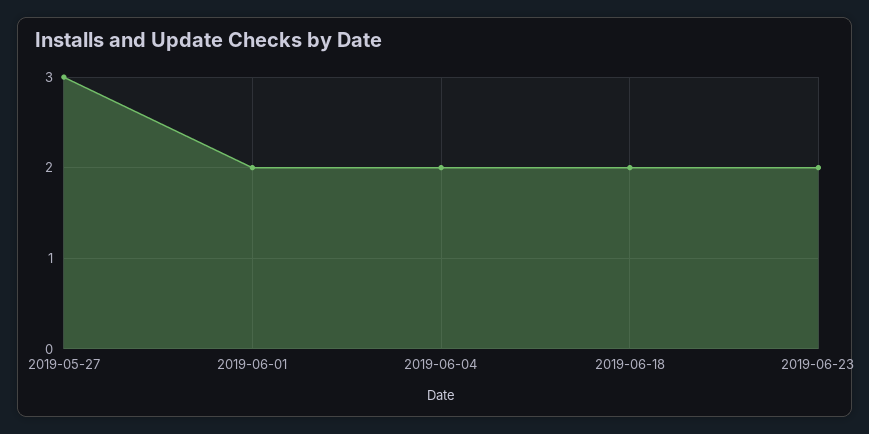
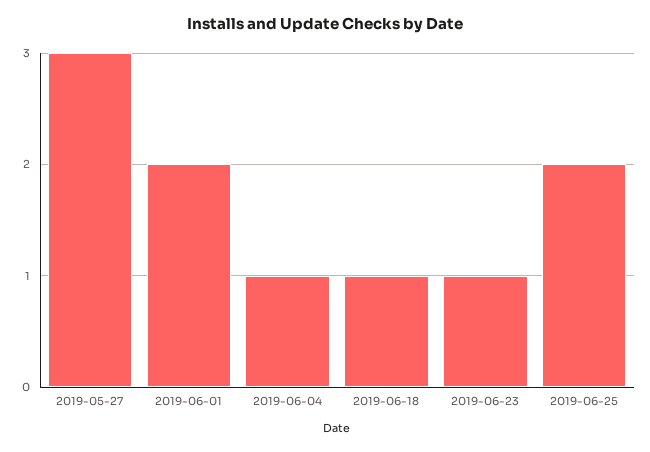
2019-06-04: 2 -> 1
2019-06-18: 2 -> 1
2019-06-23: 2 -> 1
2019-06-25: none -> 2

